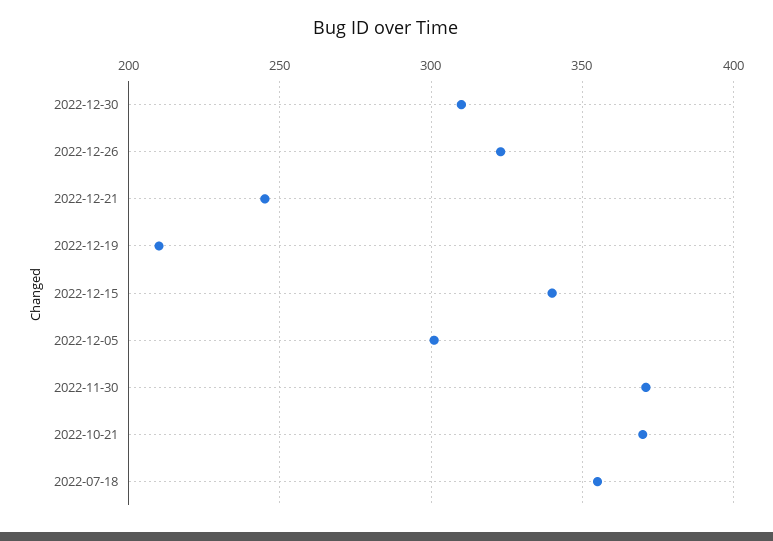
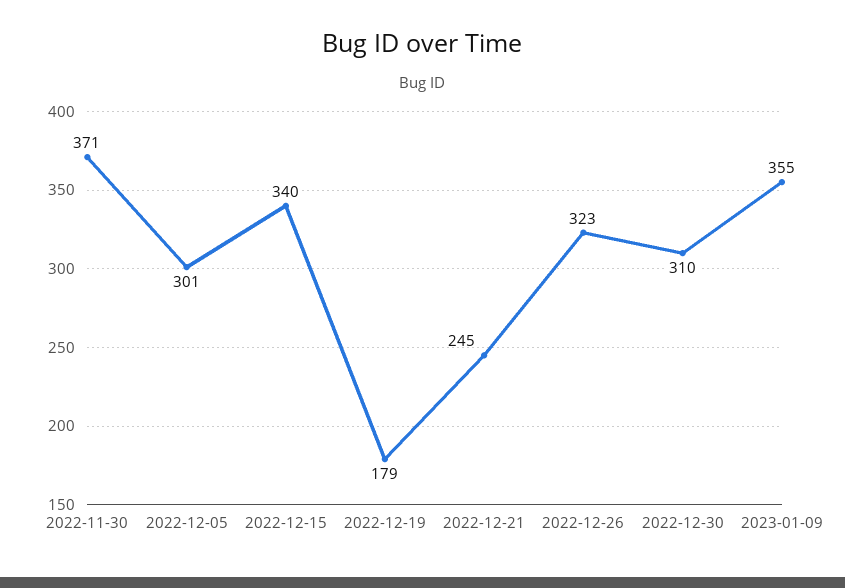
2022-12-19: 210 -> 179
2022-10-21: 370 -> none
2022-07-18: 355 -> none
2023-01-09: none -> 355

